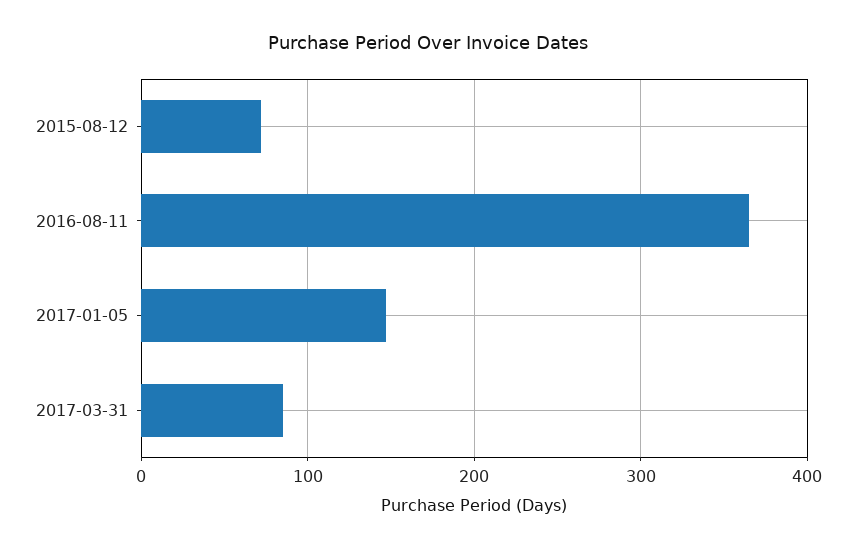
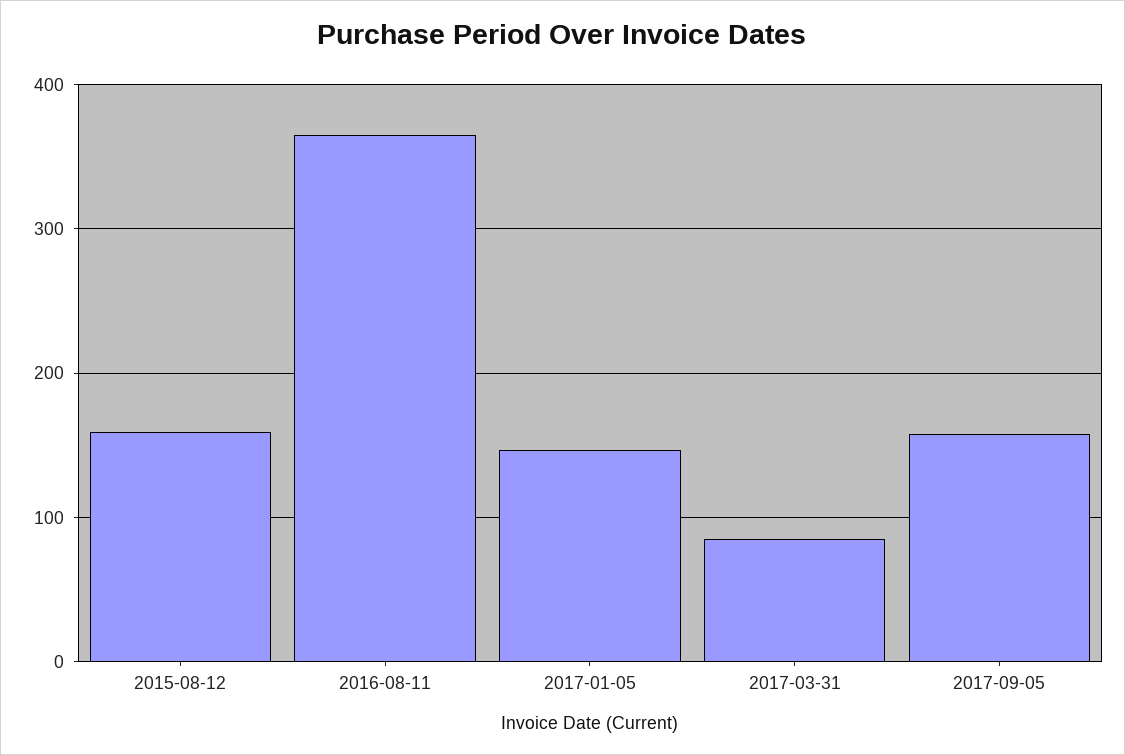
2015-08-12: 70 -> 160
2017-09-05: none -> 160

